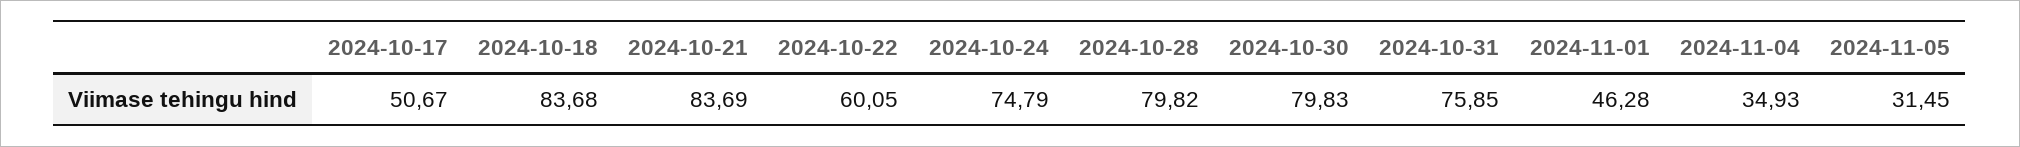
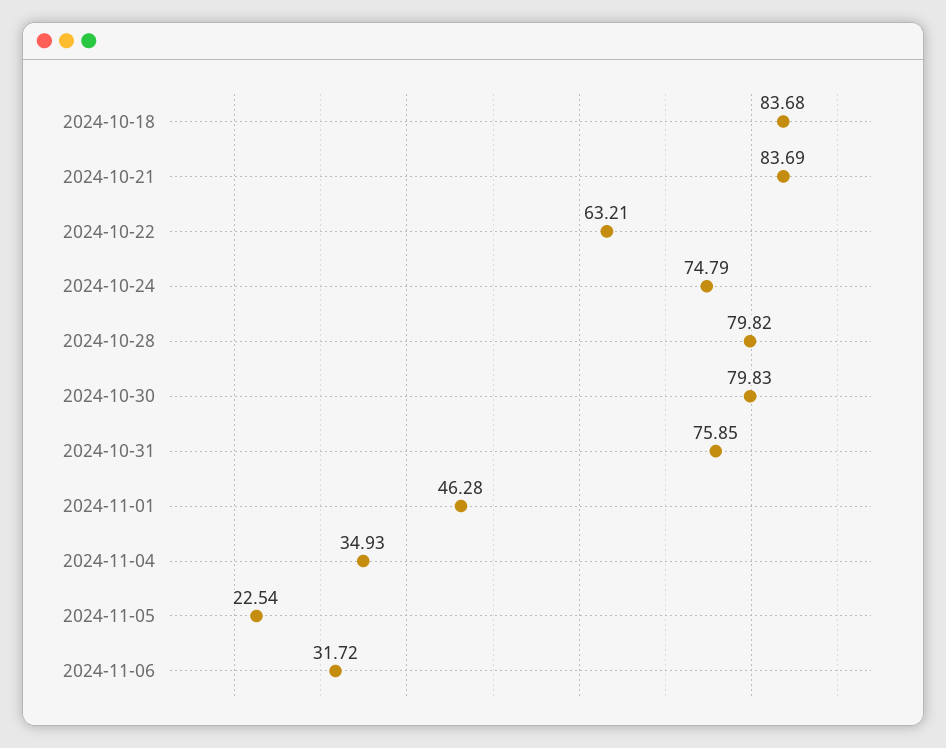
2024-10-17: 50.67 -> none
2024-10-22: 60.05 -> 63.21
2024-11-05: 31.45 -> 22.54
2024-11-06: none -> 31.72

